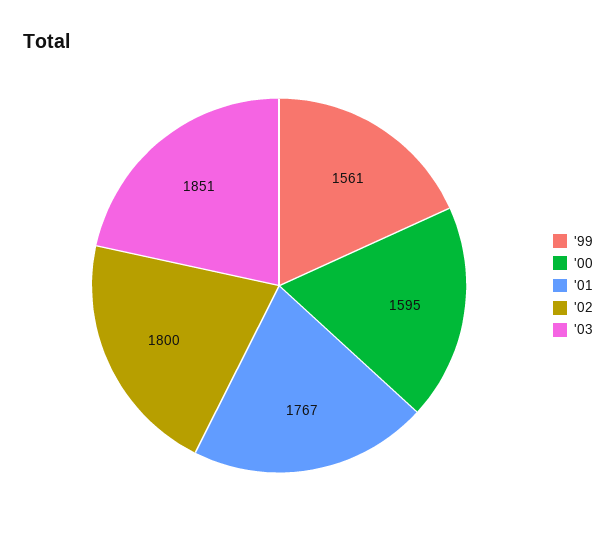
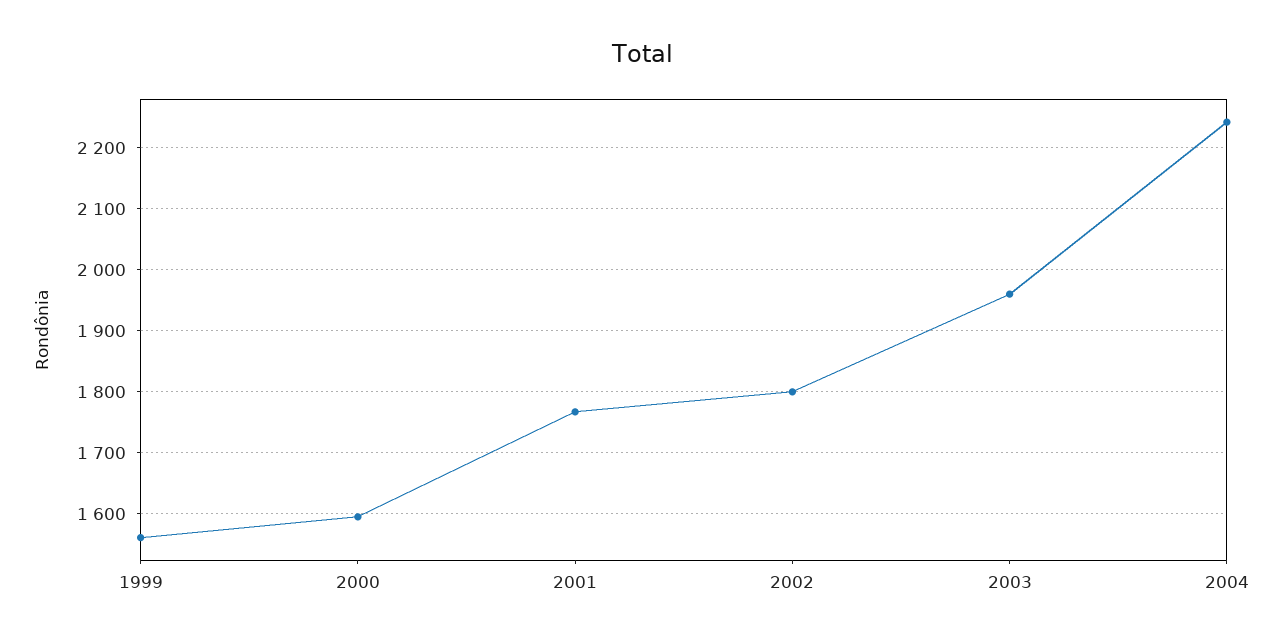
'03: 1851 -> 1960
2004: none -> 2240

